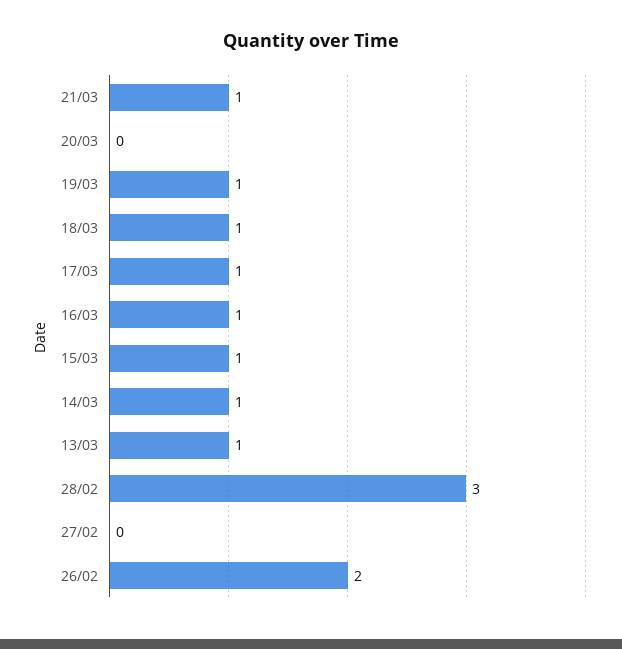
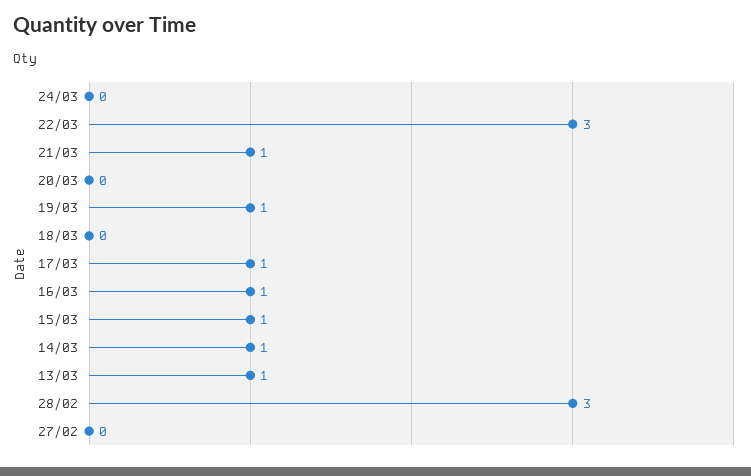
18/03: 1 -> 0
26/02: 2 -> none
24/03: none -> 0
22/03: none -> 3

